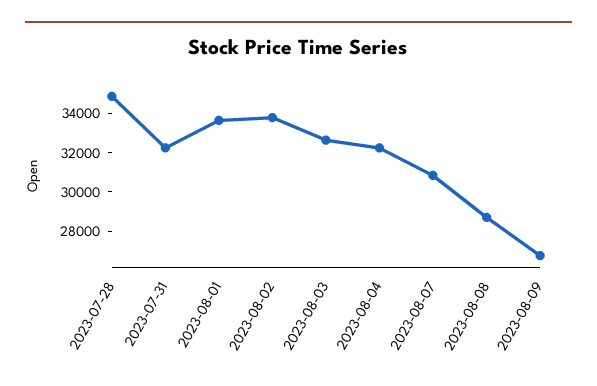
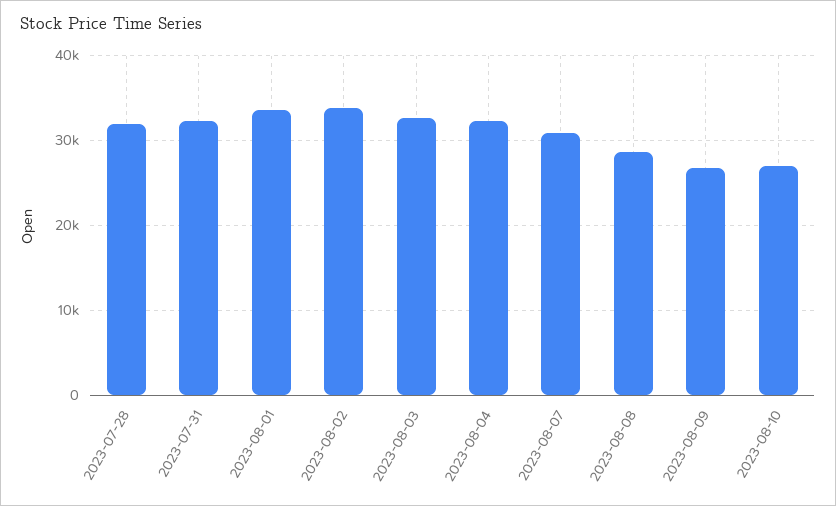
2023-07-28: 35000 -> 32000
2023-08-10: none -> 27000

